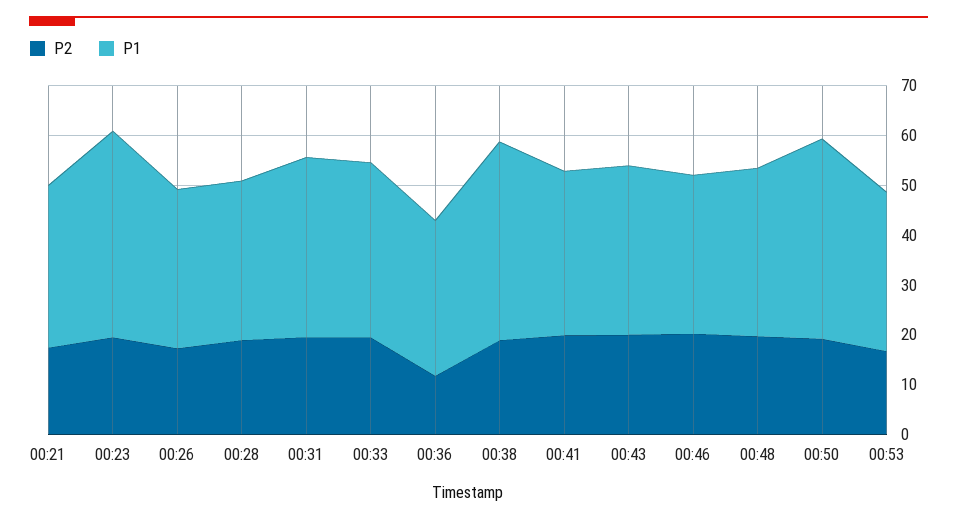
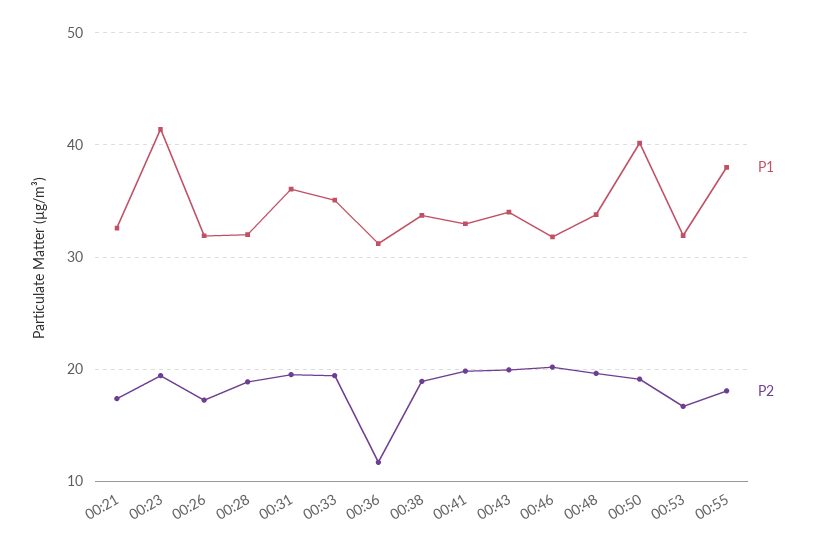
P1, 00:38: 40 -> 34
P1, 00:55: none -> 38
P2, 00:55: none -> 18

